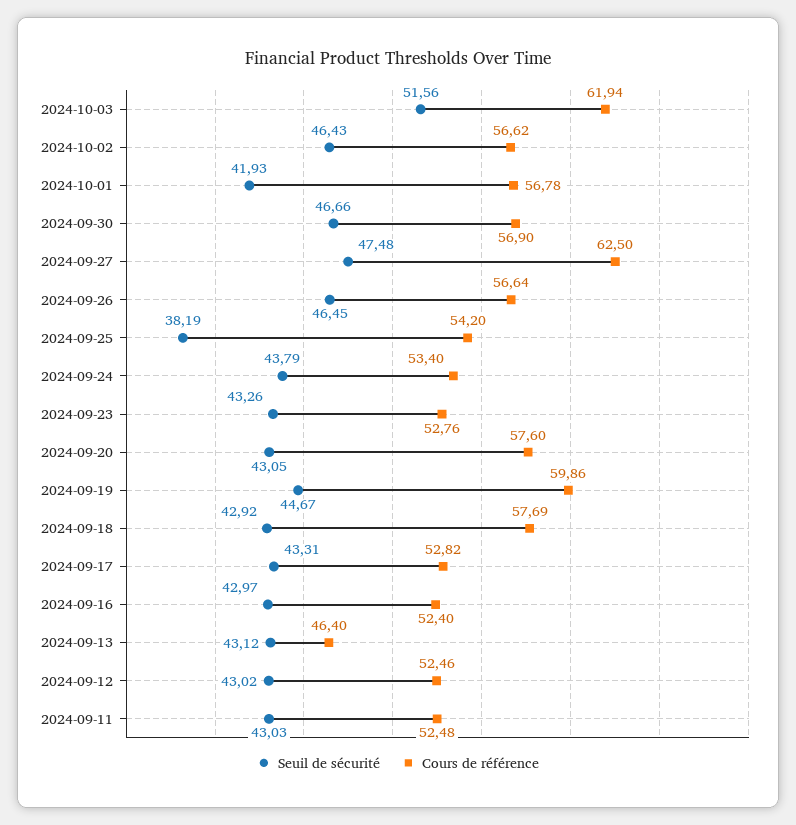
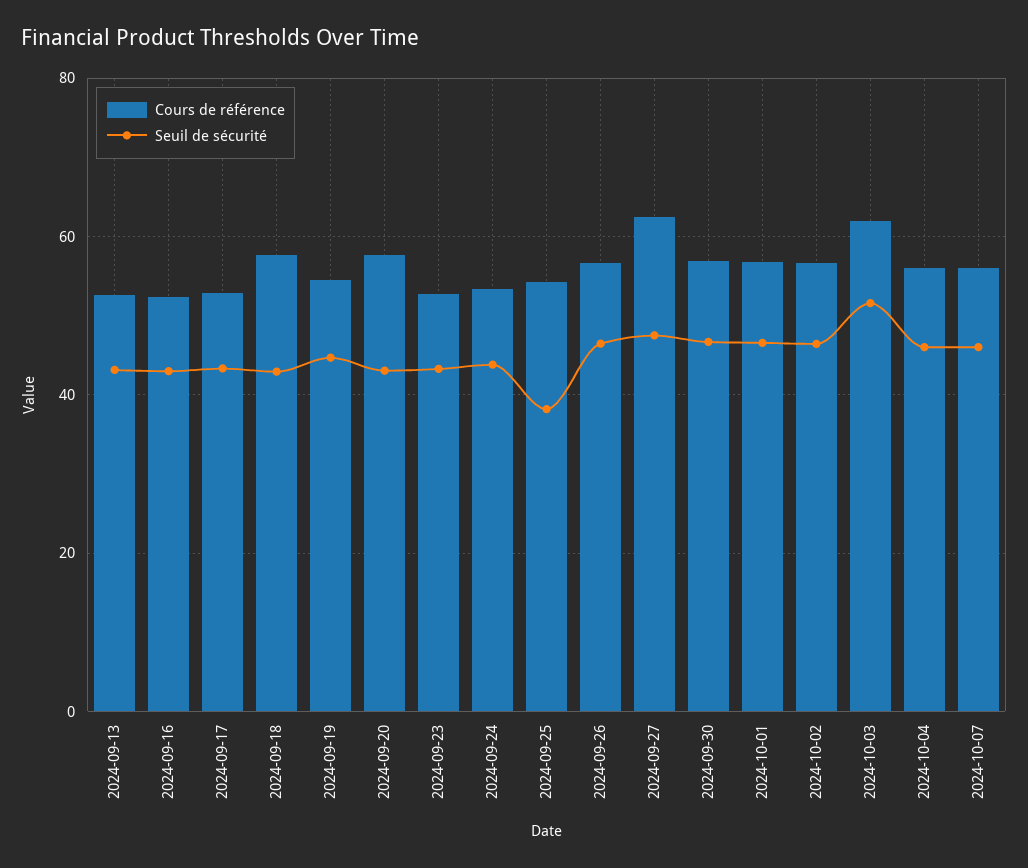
Seuil de sécurité, 2024-10-01: 41.93 -> 46
Cours de référence, 2024-09-19: 59.86 -> 54
Cours de référence, 2024-09-13: 46.4 -> 52
Seuil de sécurité, 2024-09-12: 43.02 -> none
Cours de référence, 2024-09-12: 52.46 -> none
Seuil de sécurité, 2024-09-11: 43.03 -> none
Cours de référence, 2024-09-11: 52.48 -> none
Cours de référence, 2024-10-04: none -> 56
Seuil de sécurité, 2024-10-04: none -> 46
Cours de référence, 2024-10-07: none -> 56
Seuil de sécurité, 2024-10-07: none -> 46

